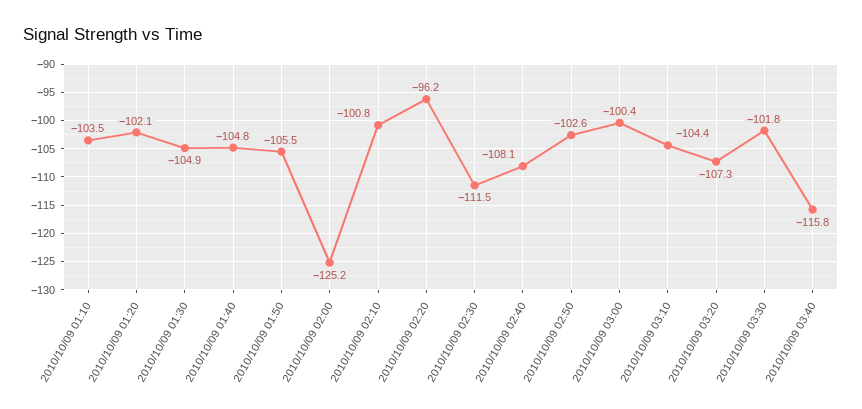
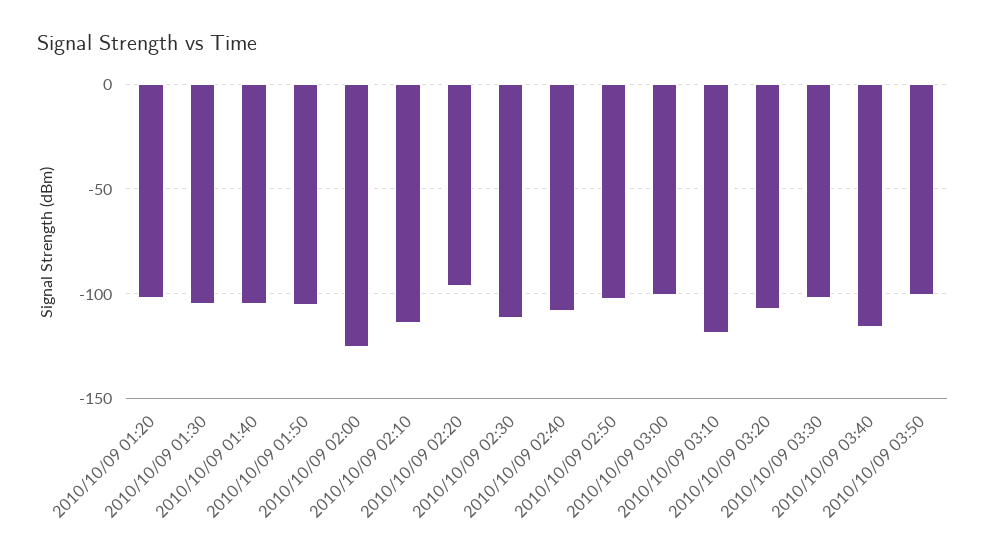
2010/10/09 01:10: -103.5 -> none
2010/10/09 02:10: -100.8 -> -115
2010/10/09 03:10: -104.4 -> -120
2010/10/09 03:50: none -> -100

